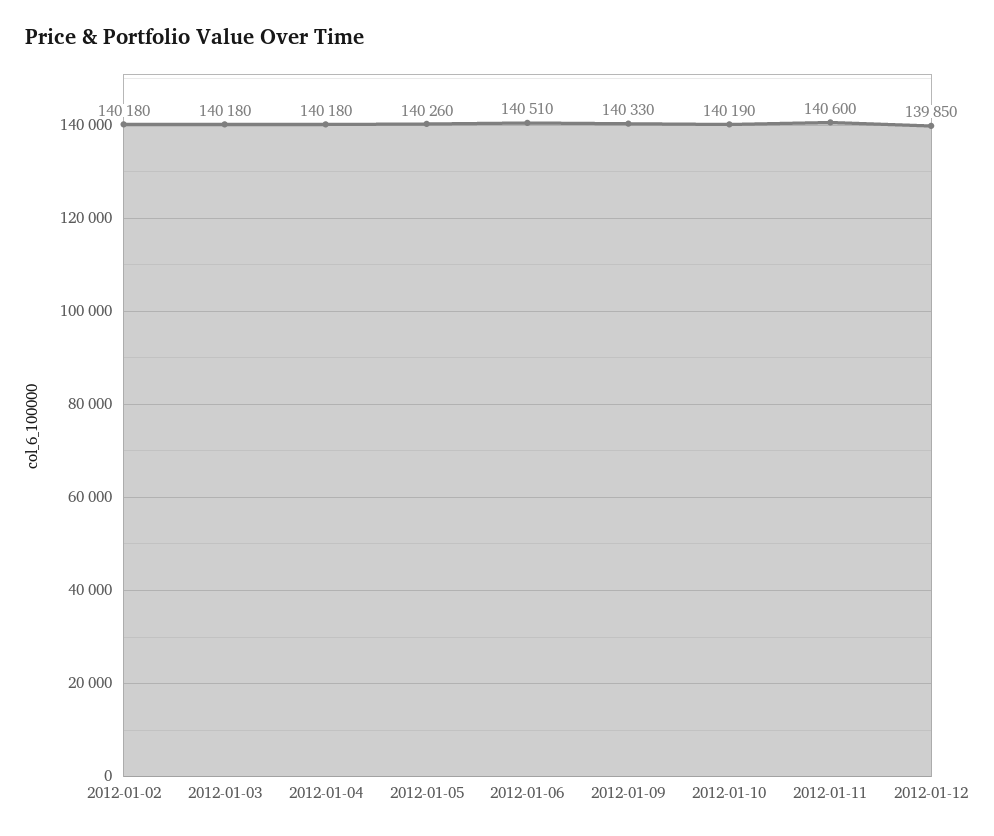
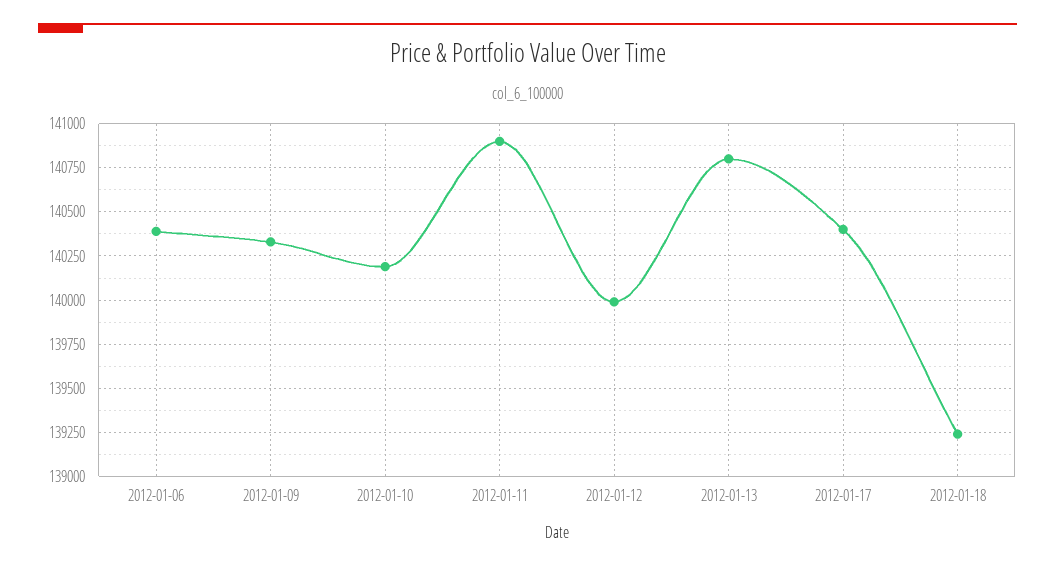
2012-01-02: 140180 -> none
2012-01-03: 140180 -> none
2012-01-04: 140180 -> none
2012-01-05: 140260 -> none
2012-01-06: 140510 -> 140400
2012-01-11: 140600 -> 140900
2012-01-12: 139850 -> 140000
2012-01-13: none -> 140800
2012-01-17: none -> 140400
2012-01-18: none -> 139250

